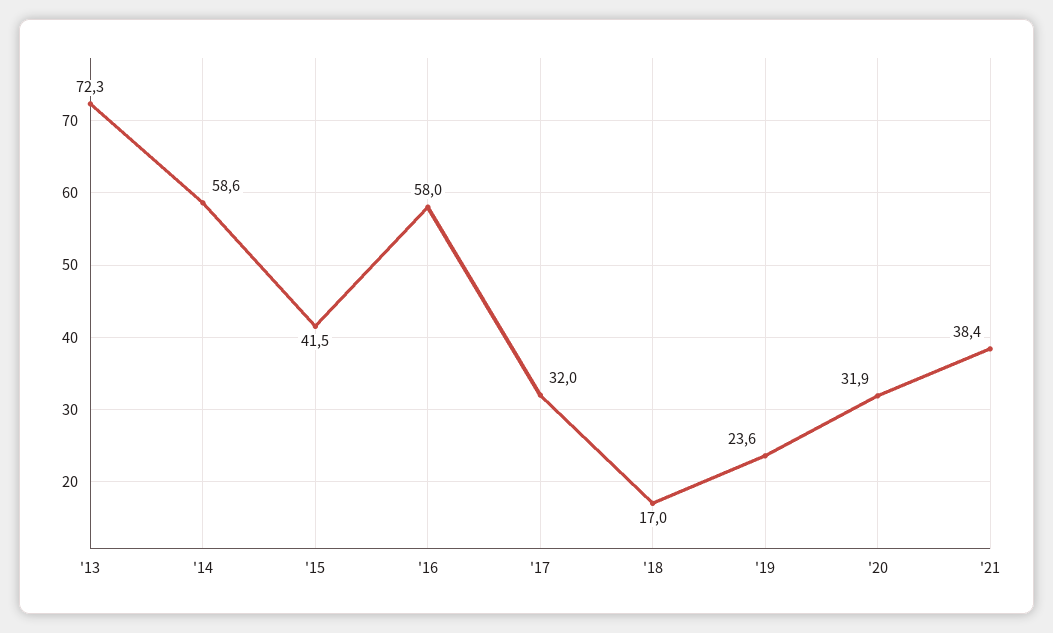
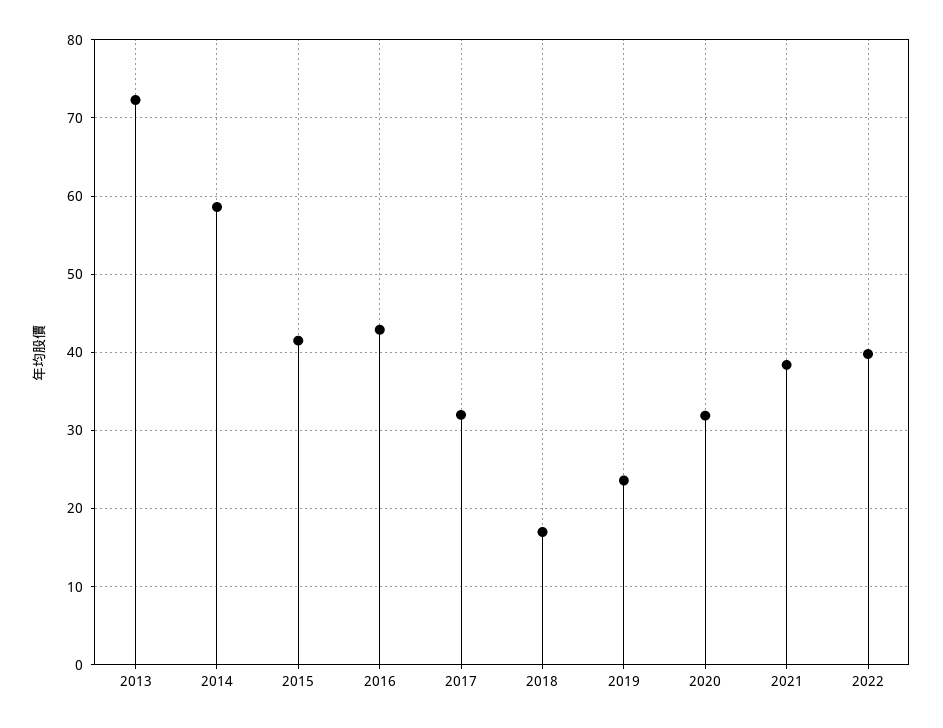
'16: 58 -> 43
2022: none -> 40

